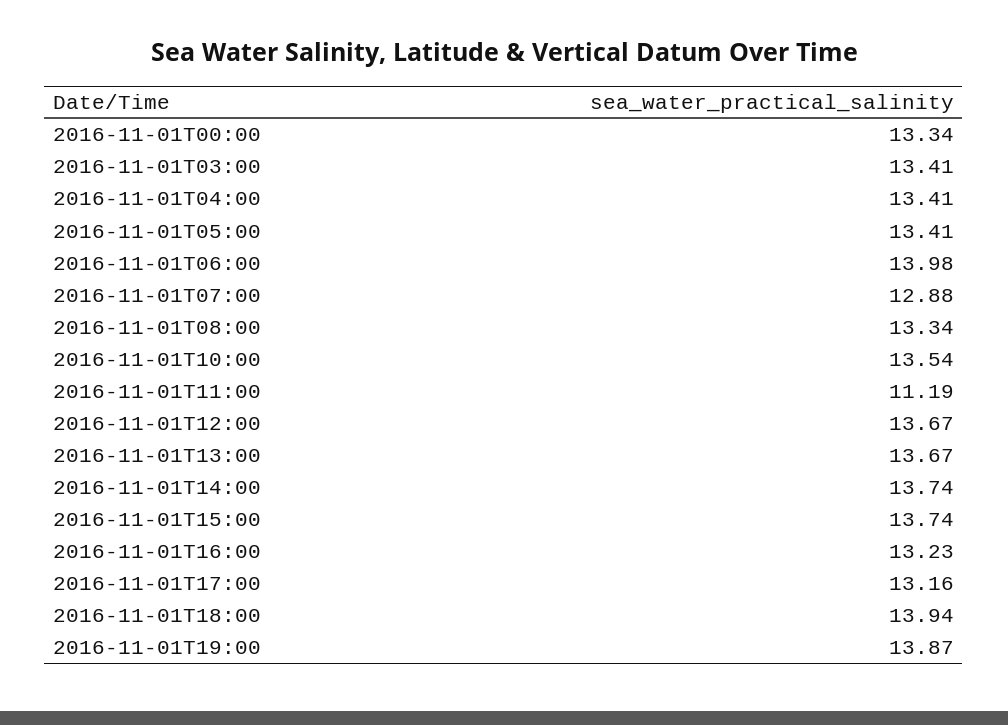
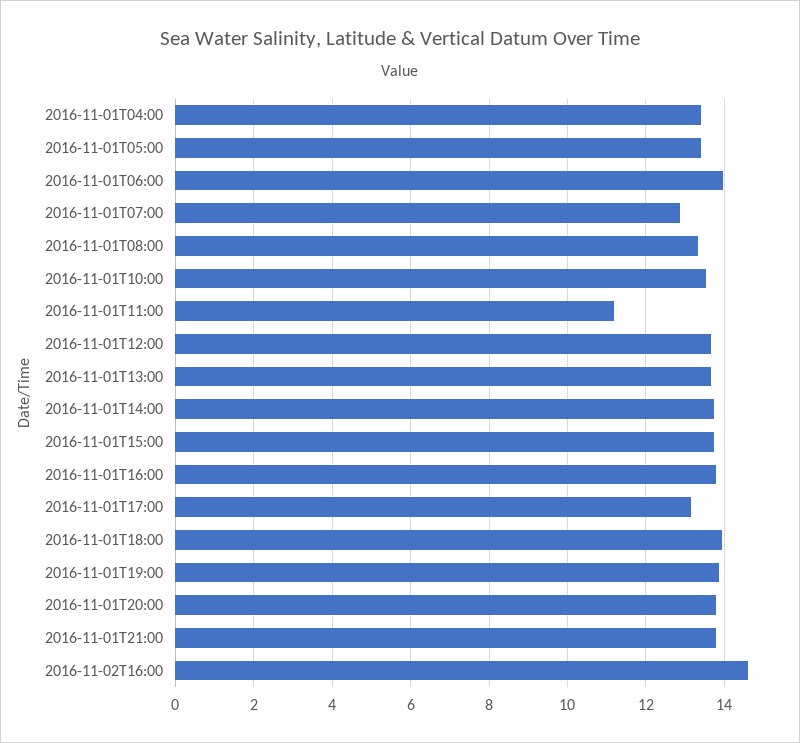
2016-11-01T00:00: 13.34 -> none
2016-11-01T03:00: 13.41 -> none
2016-11-01T16:00: 13.23 -> 13.8
2016-11-01T20:00: none -> 13.8
2016-11-01T21:00: none -> 13.8
2016-11-02T16:00: none -> 14.6

